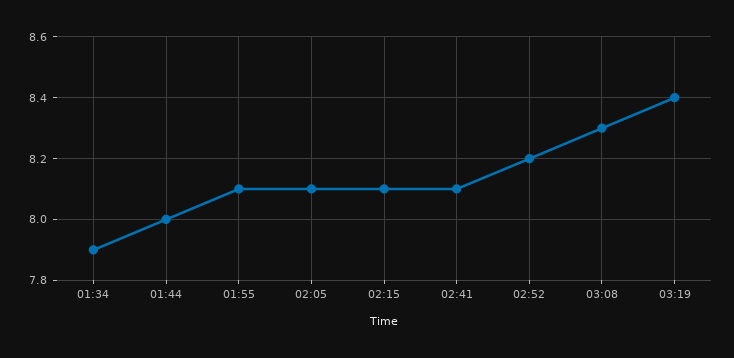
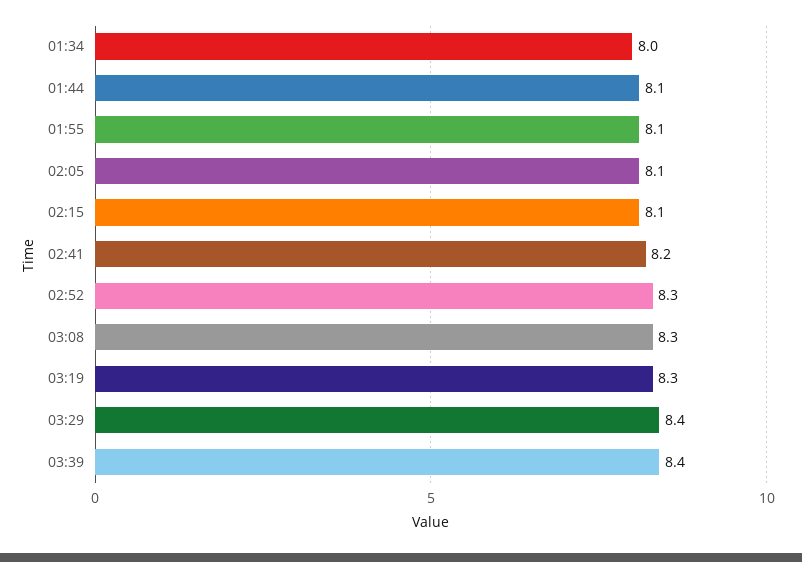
01:34: 7.9 -> 8
01:44: 8 -> 8.1
02:41: 8.1 -> 8.2
02:52: 8.2 -> 8.3
03:19: 8.4 -> 8.3
03:29: none -> 8.4
03:39: none -> 8.4

